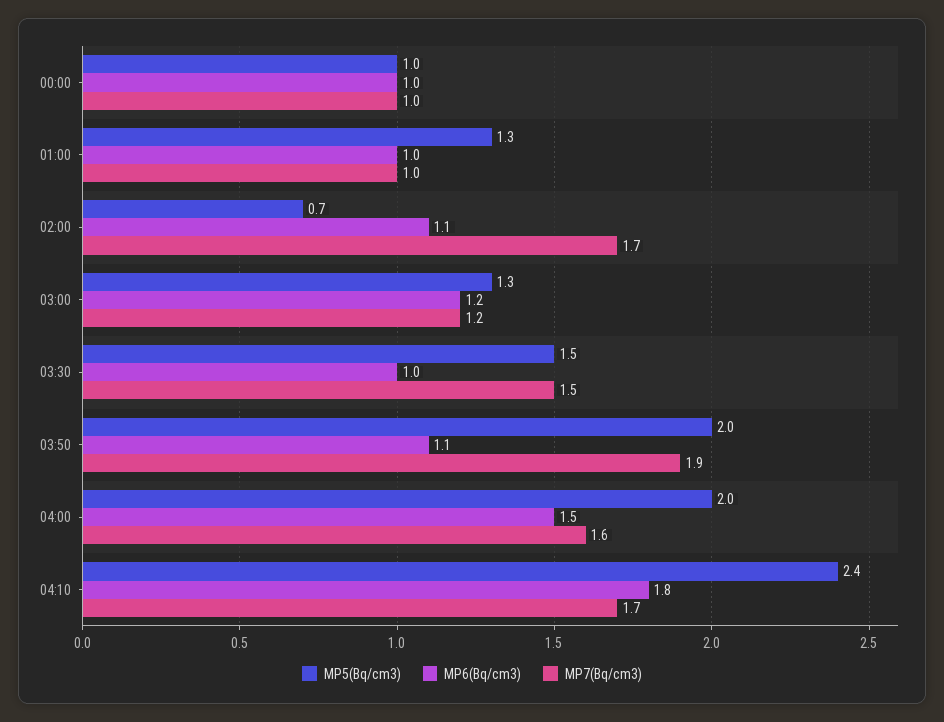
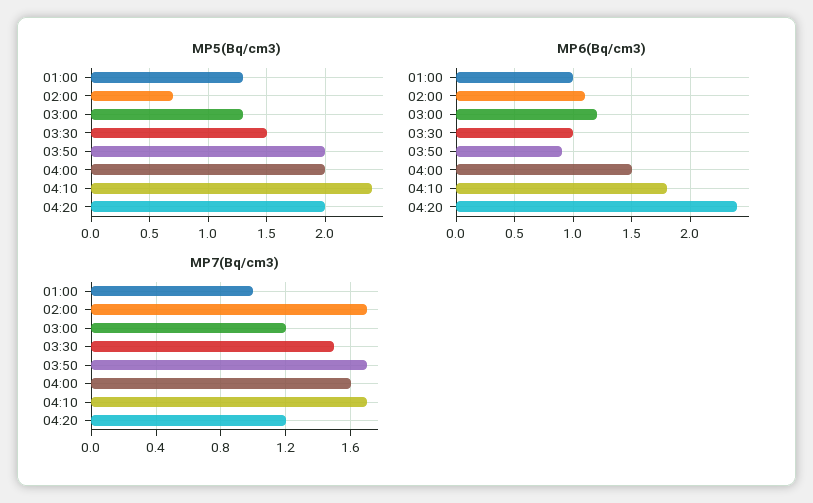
MP5(Bq/cm3), 00:00: 1 -> none
MP6(Bq/cm3), 00:00: 1 -> none
MP7(Bq/cm3), 00:00: 1 -> none
MP6(Bq/cm3), 03:50: 1.1 -> 0.9
MP7(Bq/cm3), 03:50: 1.9 -> 1.7
MP5(Bq/cm3), 04:20: none -> 2
MP6(Bq/cm3), 04:20: none -> 2.4
MP7(Bq/cm3), 04:20: none -> 1.2

